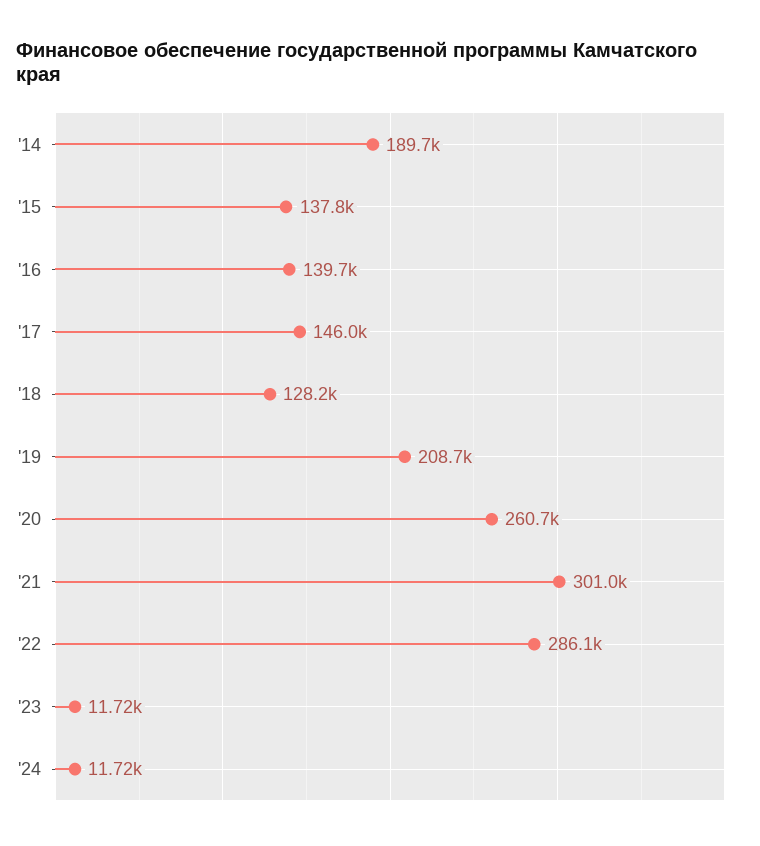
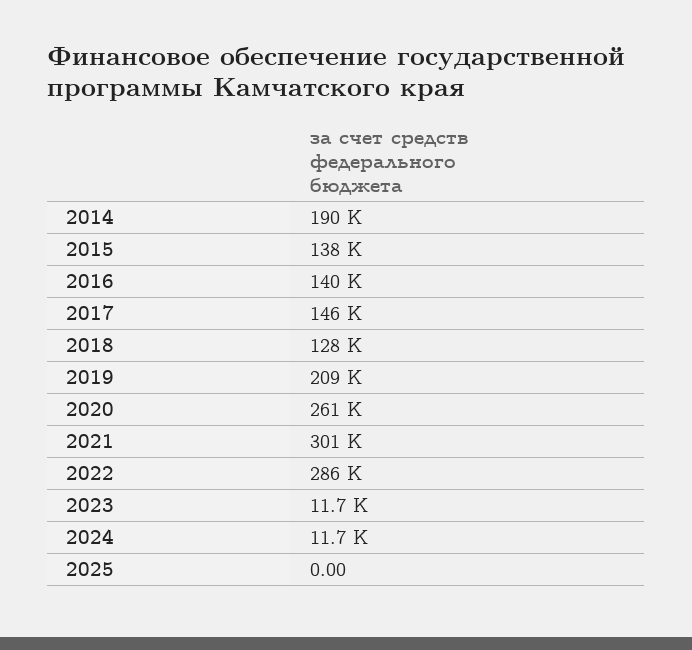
2025: none -> 0

